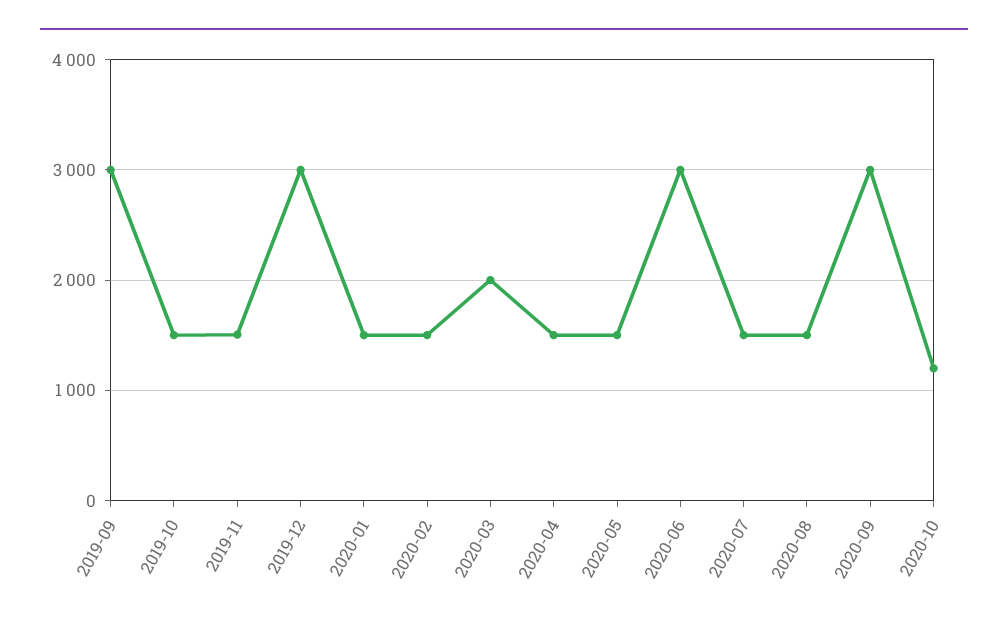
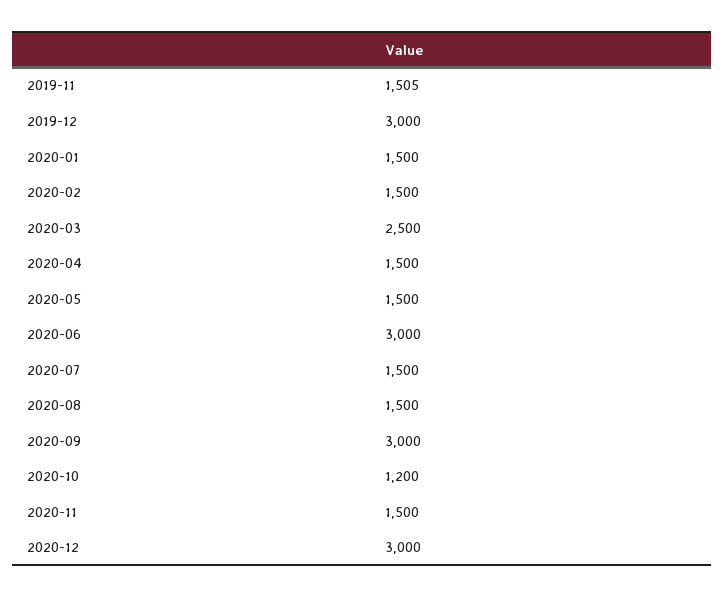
2019-09: 3000 -> none
2019-10: 1500 -> none
2020-03: 2000 -> 2500
2020-11: none -> 1500
2020-12: none -> 3000

